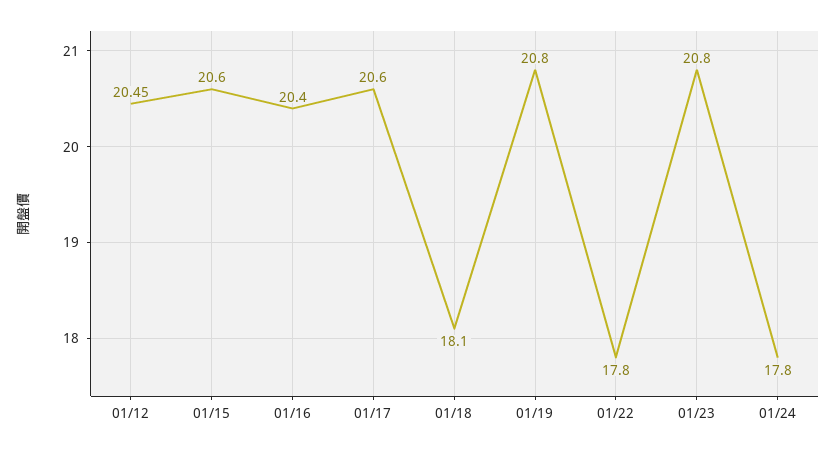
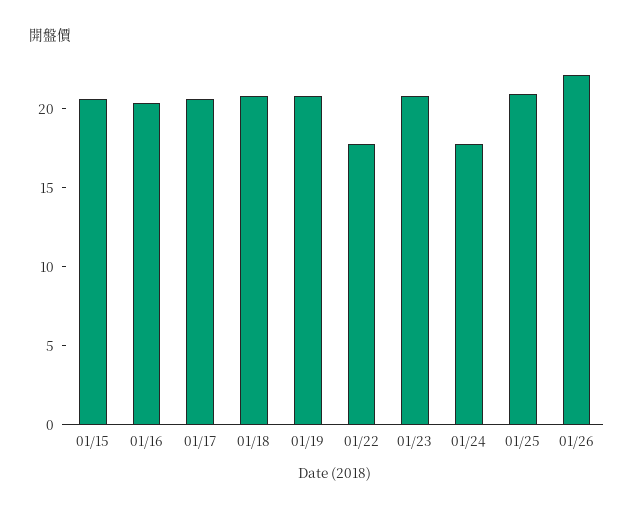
01/12: 20.45 -> none
01/18: 18.1 -> 21
01/25: none -> 21
01/26: none -> 22

